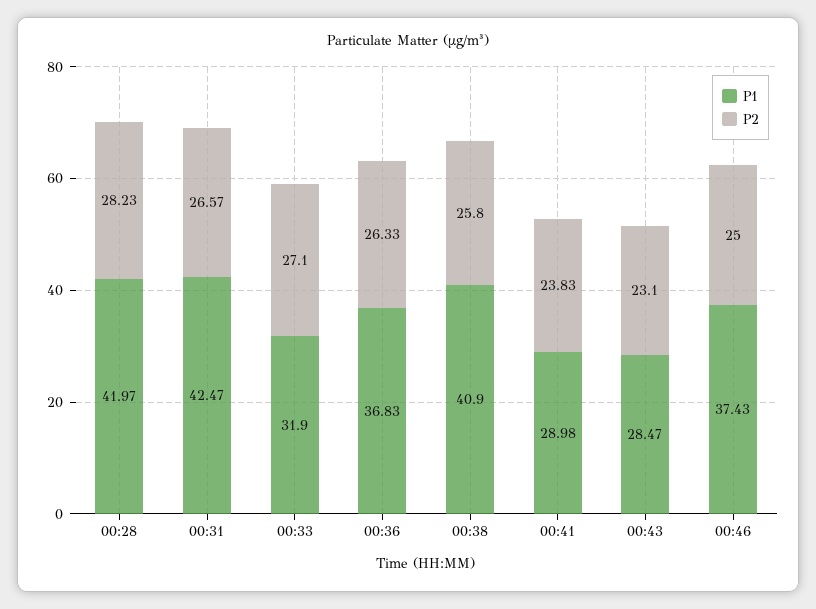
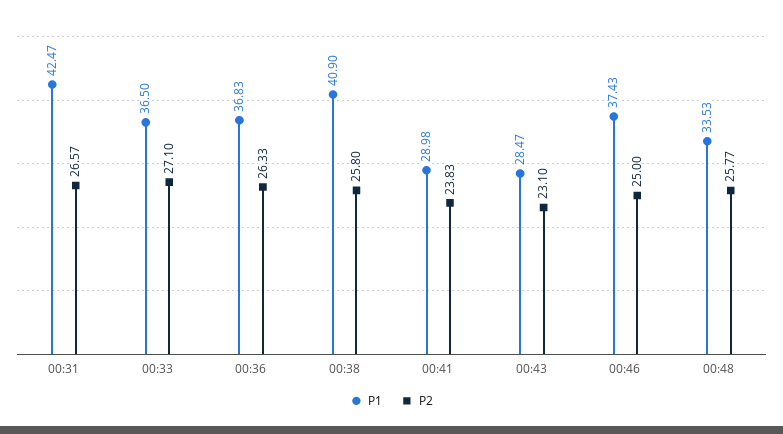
P1, 00:28: 41.97 -> none
P2, 00:28: 28.23 -> none
P1, 00:33: 31.9 -> 36.5
P1, 00:48: none -> 33.53
P2, 00:48: none -> 25.77

